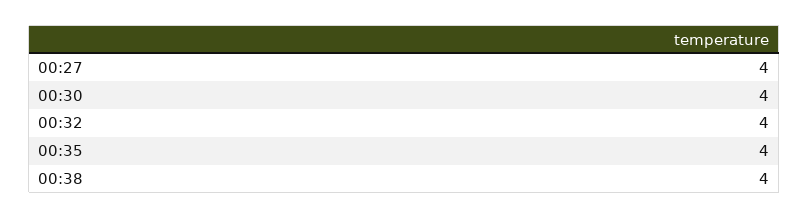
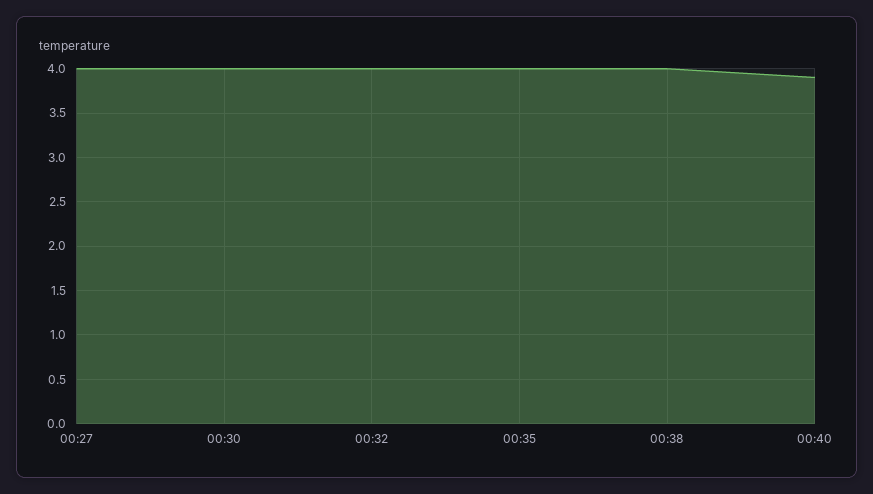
00:40: none -> 3.9

